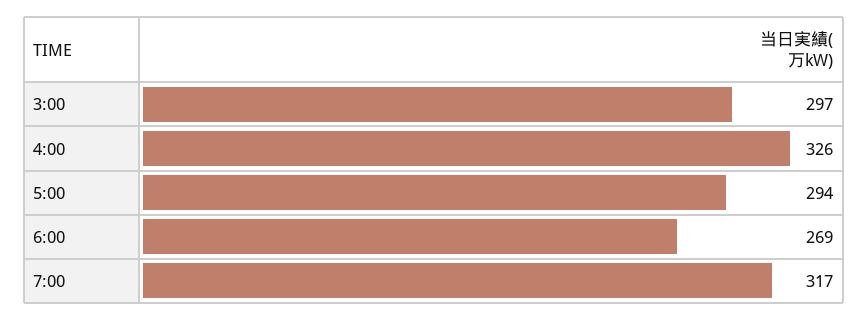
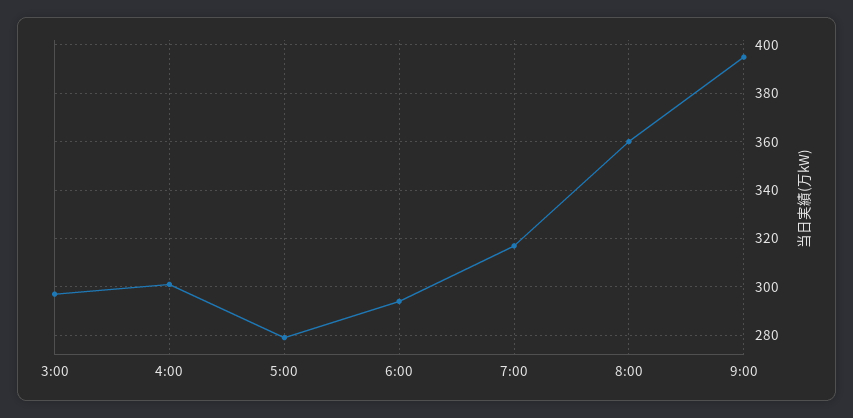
4:00: 326 -> 300
5:00: 294 -> 280
6:00: 269 -> 295
8:00: none -> 360
9:00: none -> 395

